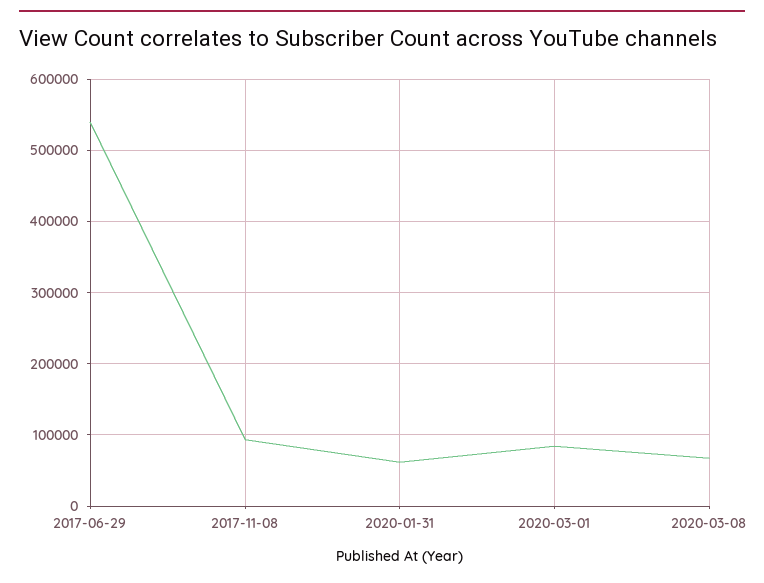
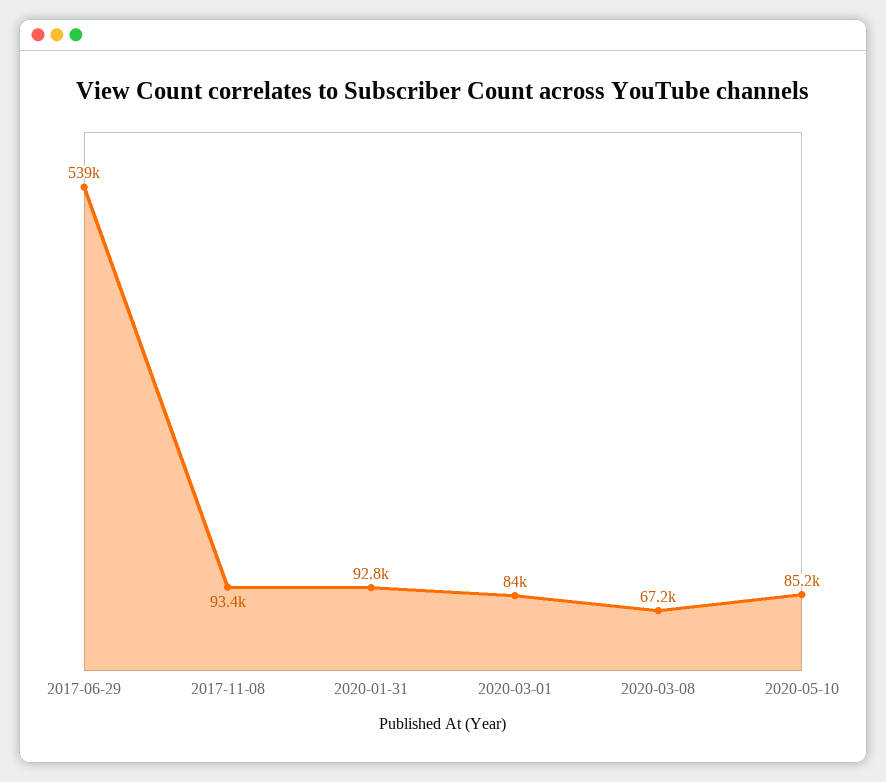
2020-01-31: 60000 -> 92800
2020-05-10: none -> 85200

